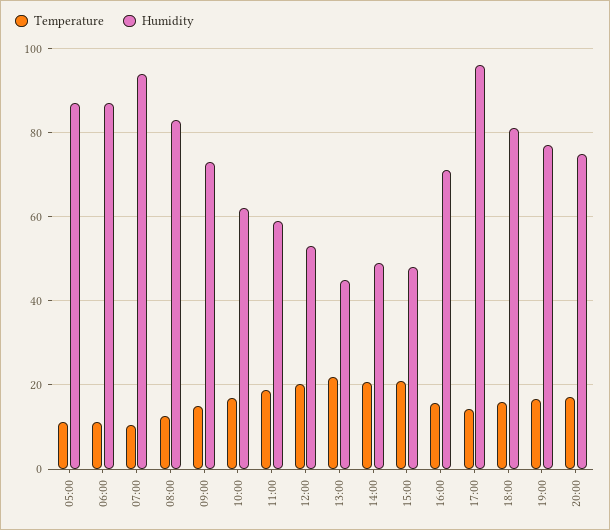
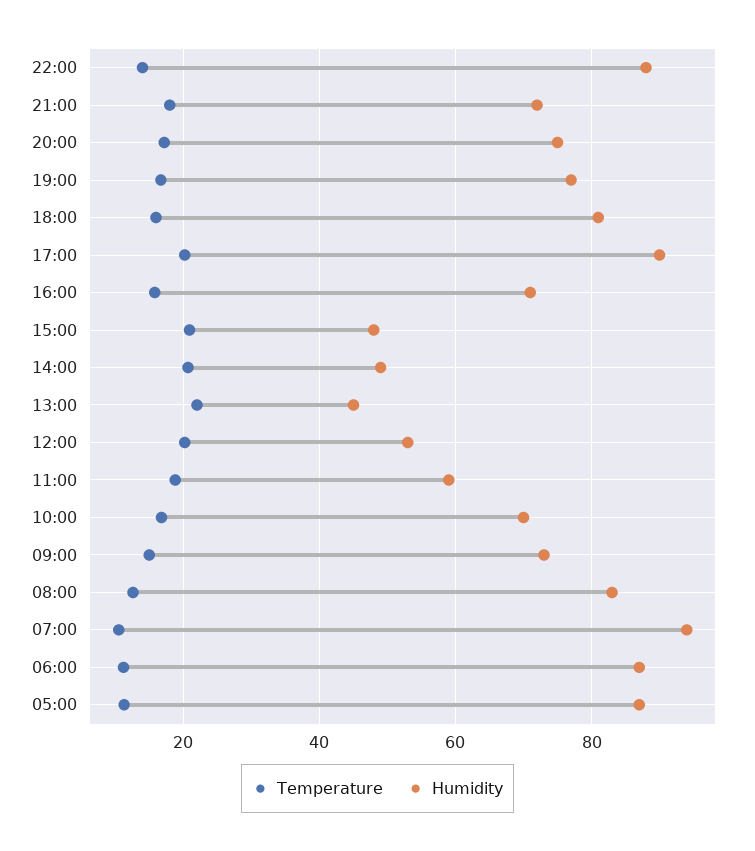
Humidity, 10:00: 62 -> 70
Temperature, 17:00: 14 -> 20
Humidity, 17:00: 96 -> 90
Temperature, 22:00: none -> 14
Humidity, 22:00: none -> 88
Temperature, 21:00: none -> 18
Humidity, 21:00: none -> 72

